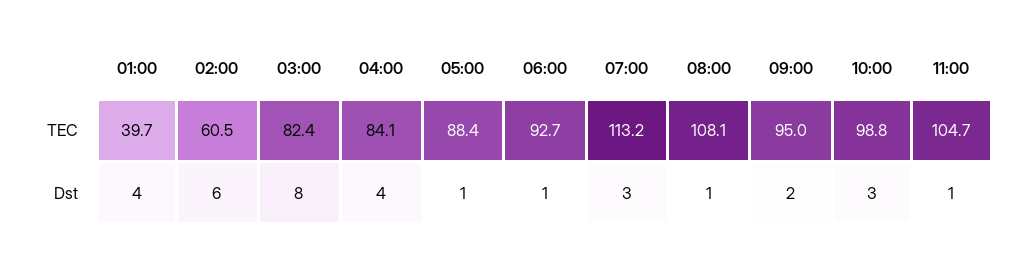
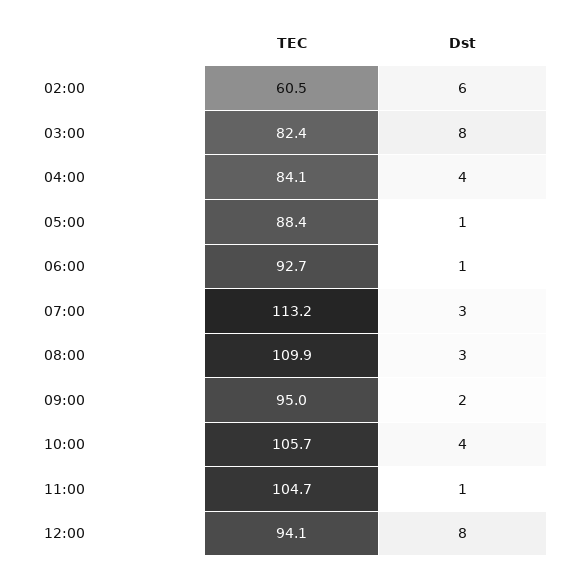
01:00, TEC: 39.7 -> none
08:00, TEC: 108.1 -> 109.9
10:00, TEC: 98.8 -> 105.7
01:00, Dst: 4 -> none
08:00, Dst: 1 -> 3
10:00, Dst: 3 -> 4
12:00, TEC: none -> 94.1
12:00, Dst: none -> 8

